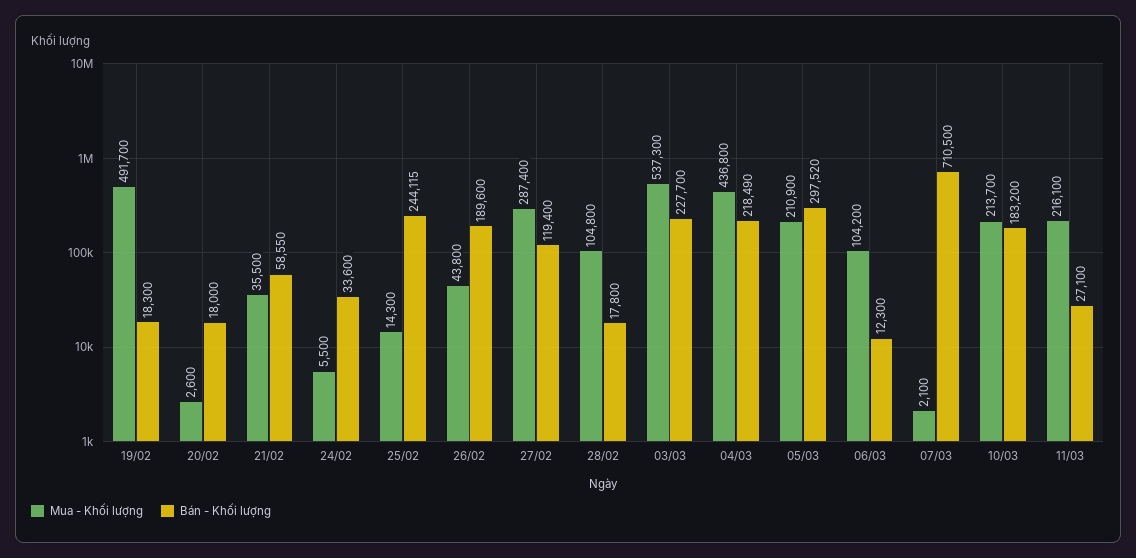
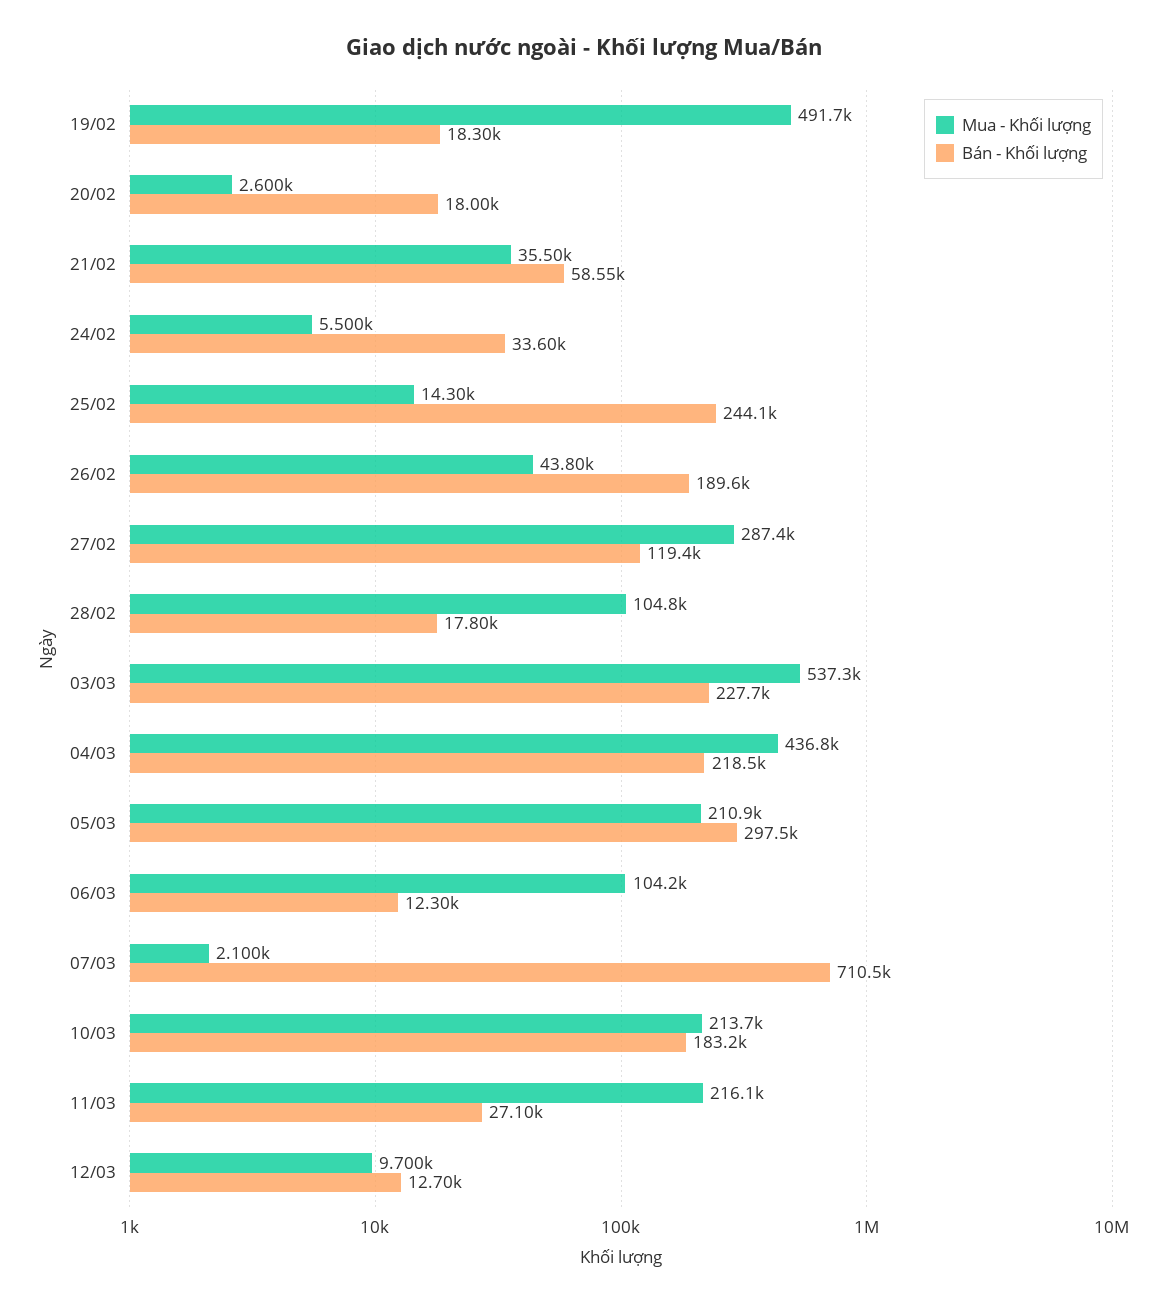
Mua - Khối lượng, 12/03: none -> 9700
Bán - Khối lượng, 12/03: none -> 12700

